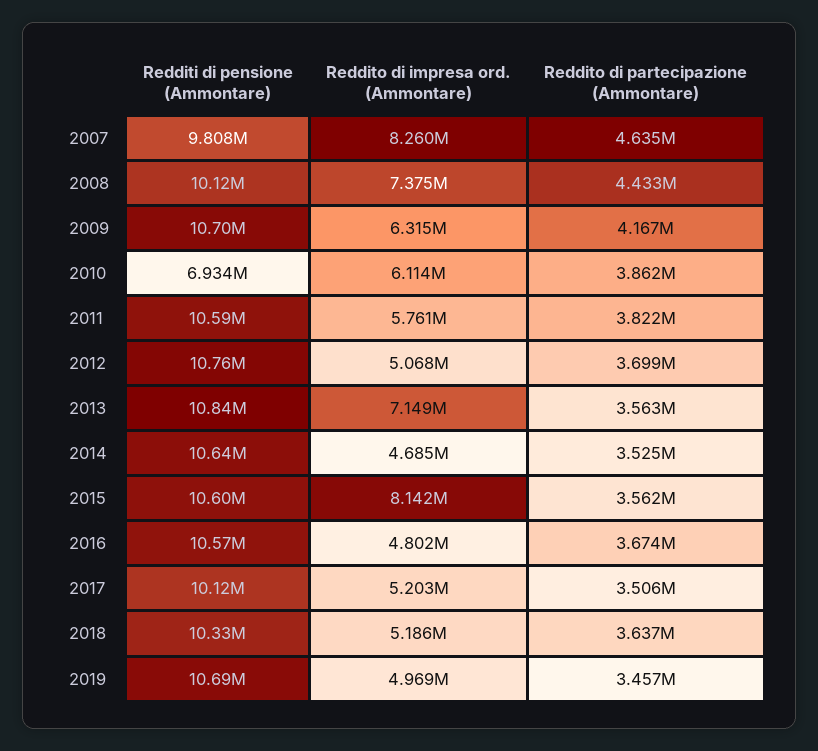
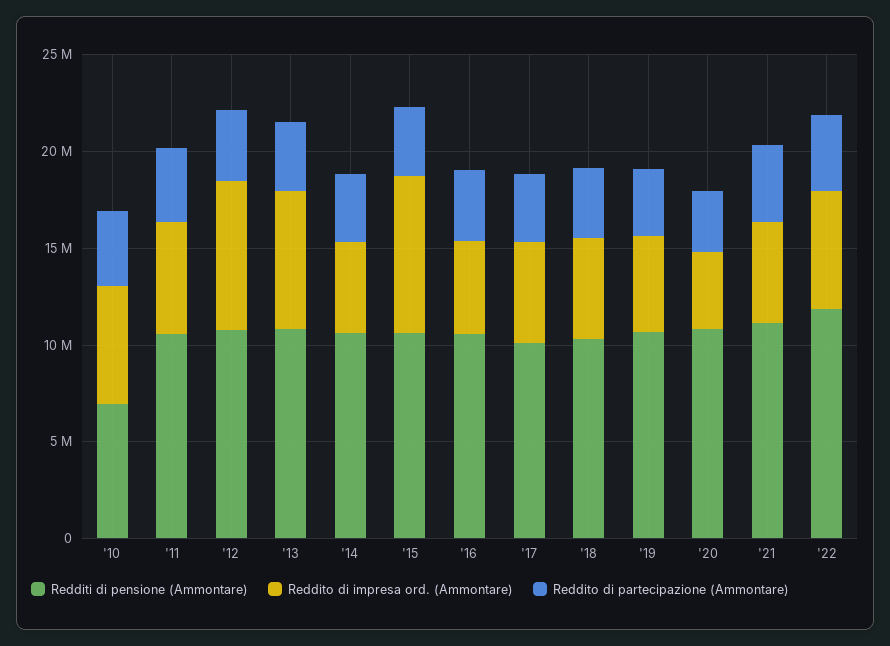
Redditi di pensione (Ammontare), 2007: 9808000 -> none
Reddito di impresa ord. (Ammontare), 2007: 8260000 -> none
Reddito di partecipazione (Ammontare), 2007: 4635000 -> none
Redditi di pensione (Ammontare), 2008: 10120000 -> none
Reddito di impresa ord. (Ammontare), 2008: 7375000 -> none
Reddito di partecipazione (Ammontare), 2008: 4433000 -> none
Redditi di pensione (Ammontare), 2009: 10700000 -> none
Reddito di impresa ord. (Ammontare), 2009: 6315000 -> none
Reddito di partecipazione (Ammontare), 2009: 4167000 -> none
Reddito di impresa ord. (Ammontare), 2012: 5068000 -> 8000000
Redditi di pensione (Ammontare), '20: none -> 11000000
Reddito di impresa ord. (Ammontare), '20: none -> 4000000
Reddito di partecipazione (Ammontare), '20: none -> 3000000
Redditi di pensione (Ammontare), '21: none -> 11000000
Reddito di impresa ord. (Ammontare), '21: none -> 5000000
Reddito di partecipazione (Ammontare), '21: none -> 4000000
Redditi di pensione (Ammontare), '22: none -> 12000000
Reddito di impresa ord. (Ammontare), '22: none -> 6000000
Reddito di partecipazione (Ammontare), '22: none -> 4000000

